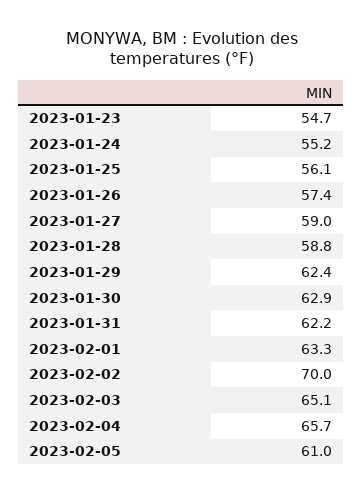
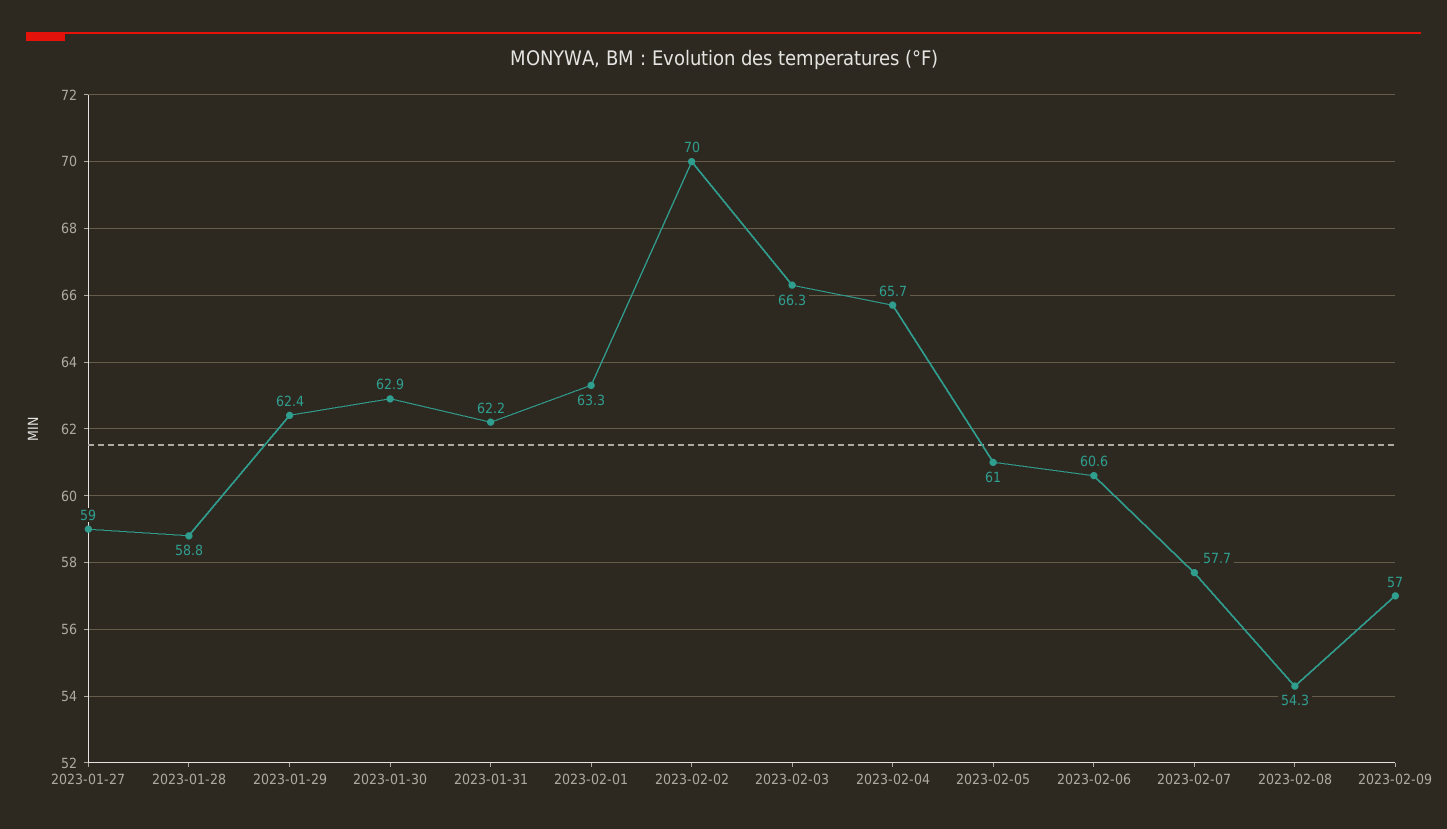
2023-01-23: 54.7 -> none
2023-01-24: 55.2 -> none
2023-01-25: 56.1 -> none
2023-01-26: 57.4 -> none
2023-02-03: 65.1 -> 66.3
2023-02-06: none -> 60.6
2023-02-07: none -> 57.7
2023-02-08: none -> 54.3
2023-02-09: none -> 57

